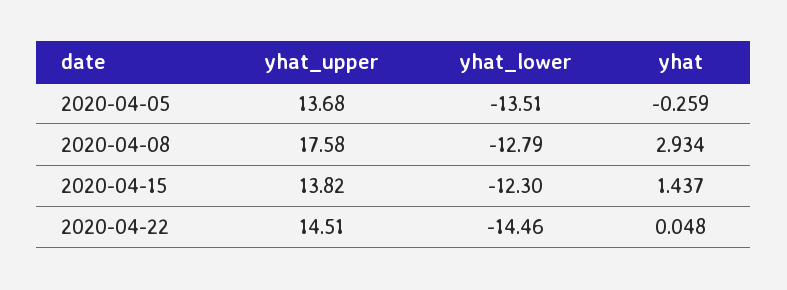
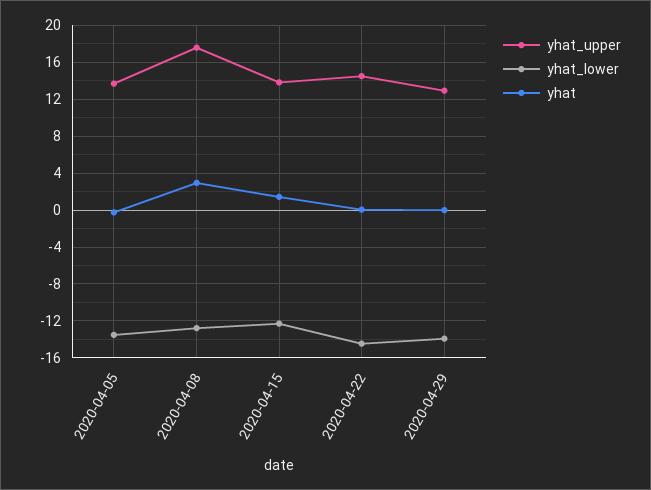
yhat_upper, 2020-04-29: none -> 13
yhat_lower, 2020-04-29: none -> -14
yhat, 2020-04-29: none -> 0

